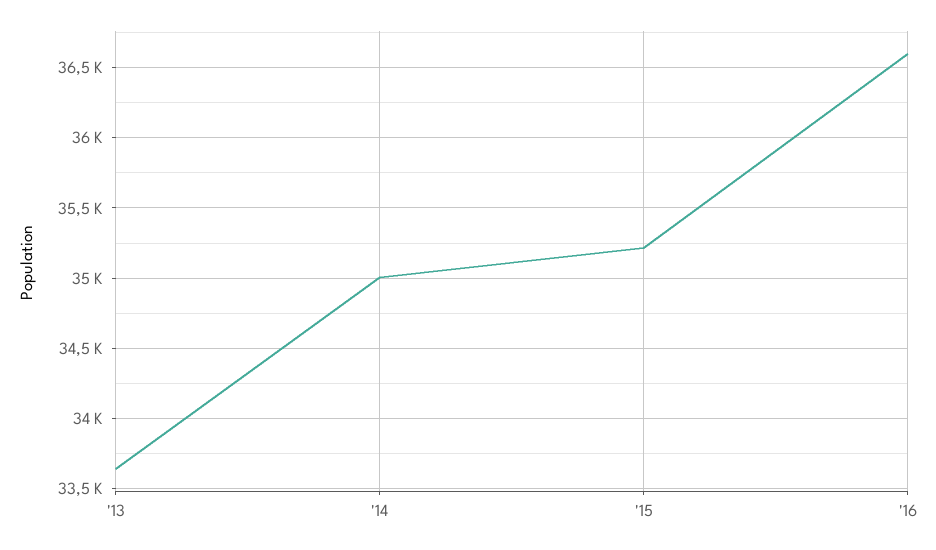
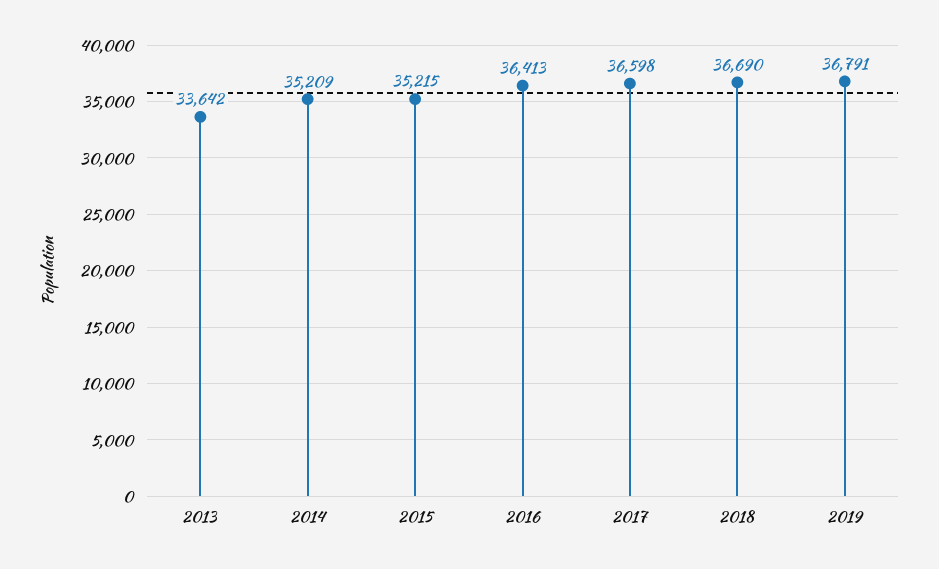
'14: 35000 -> 35209
'16: 36600 -> 36413
2017: none -> 36598
2018: none -> 36690
2019: none -> 36791

